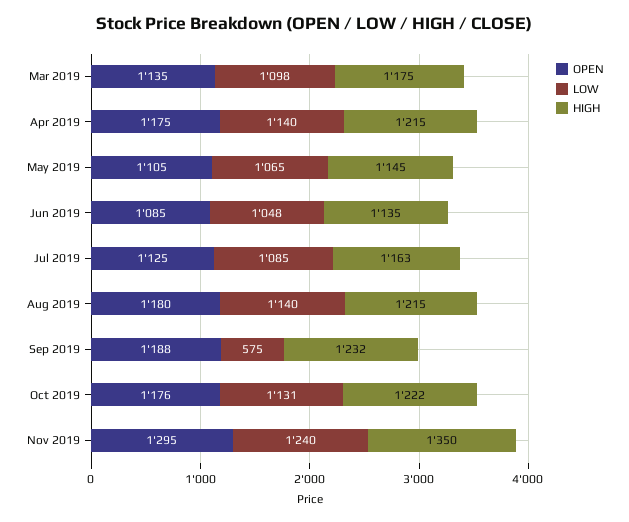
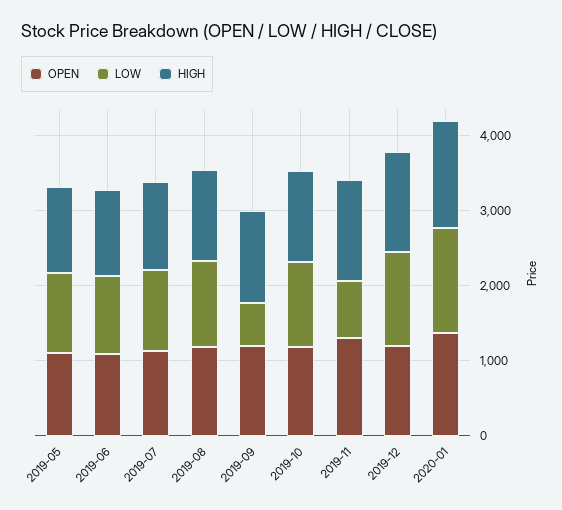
OPEN, Mar 2019: 1135 -> none
LOW, Mar 2019: 1098 -> none
HIGH, Mar 2019: 1175 -> none
OPEN, Apr 2019: 1175 -> none
LOW, Apr 2019: 1140 -> none
HIGH, Apr 2019: 1215 -> none
LOW, Nov 2019: 1240 -> 800
OPEN, 2019-12: none -> 1200
LOW, 2019-12: none -> 1200
HIGH, 2019-12: none -> 1400
OPEN, 2020-01: none -> 1400
LOW, 2020-01: none -> 1400
HIGH, 2020-01: none -> 1400

